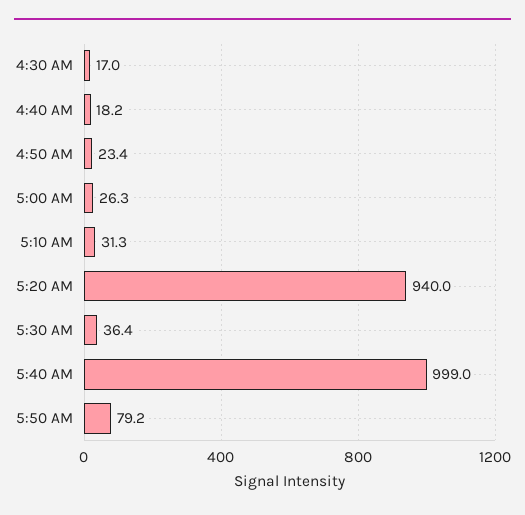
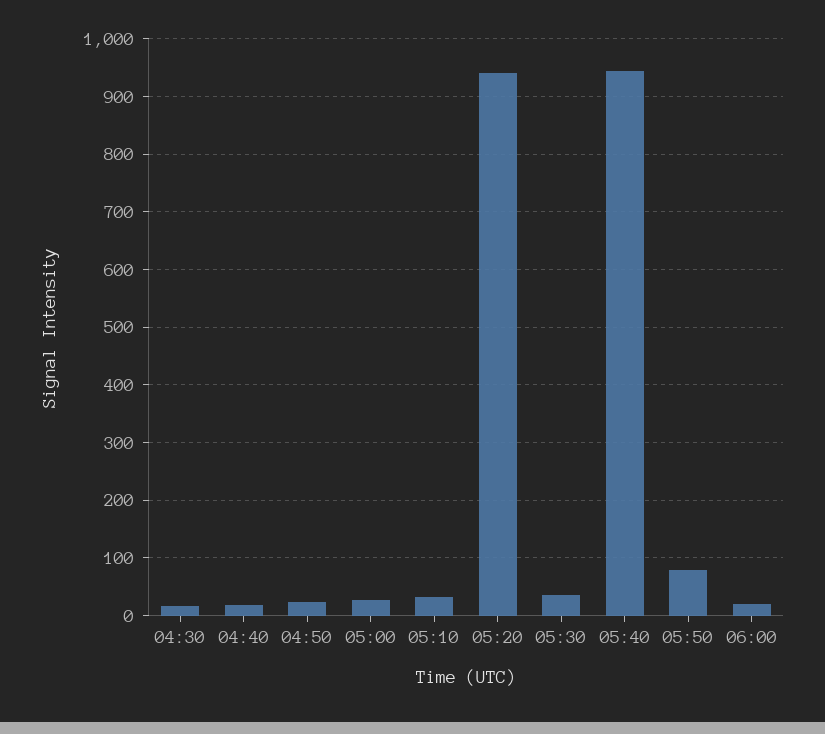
5:40 AM: 999 -> 940
06:00: none -> 20

